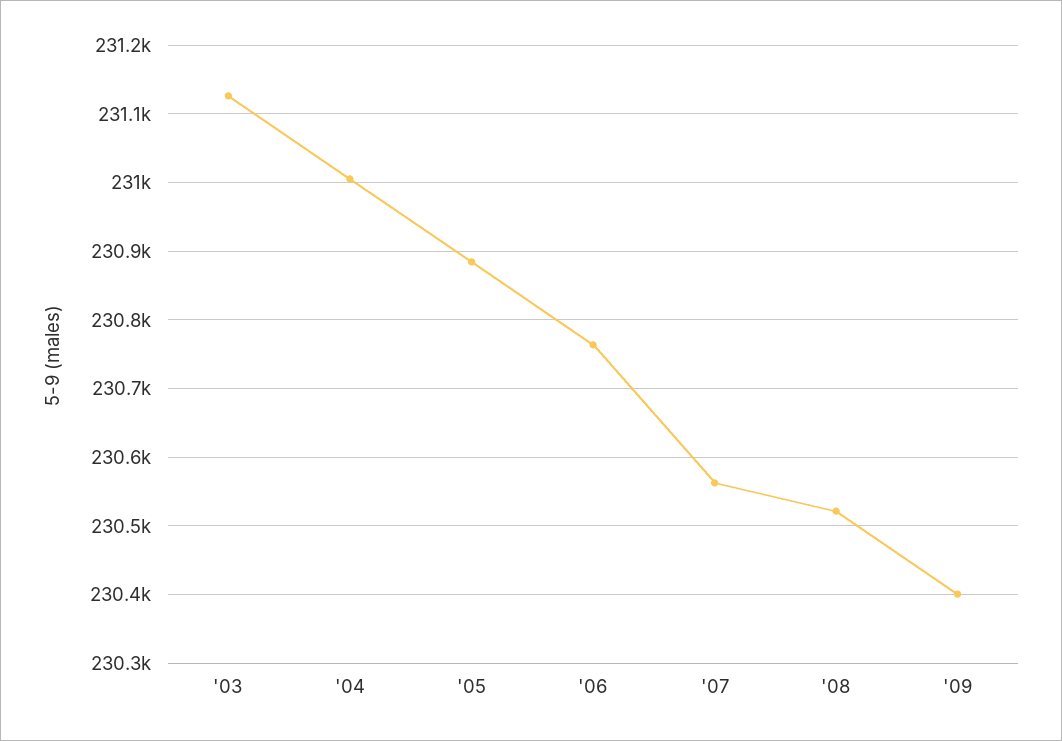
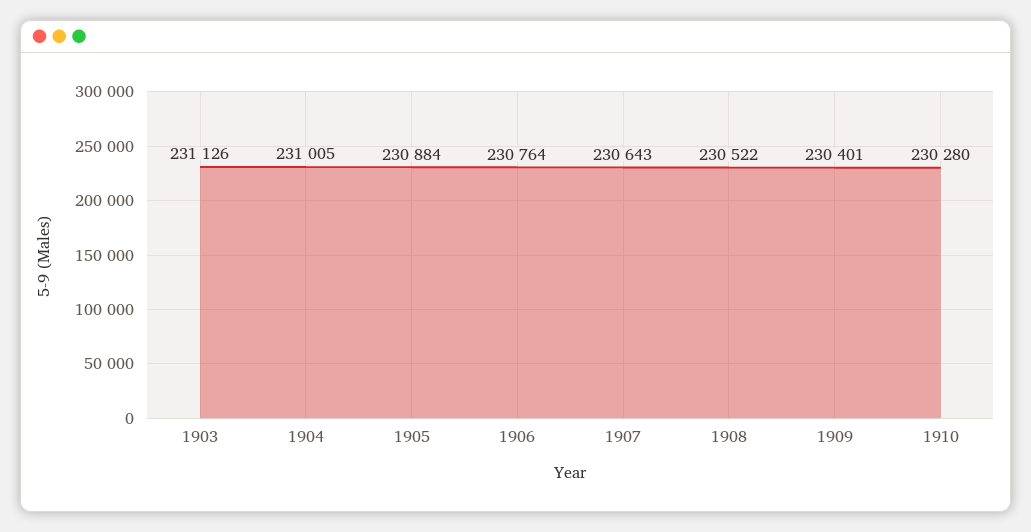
'07: 230560 -> 230643
1910: none -> 230280

